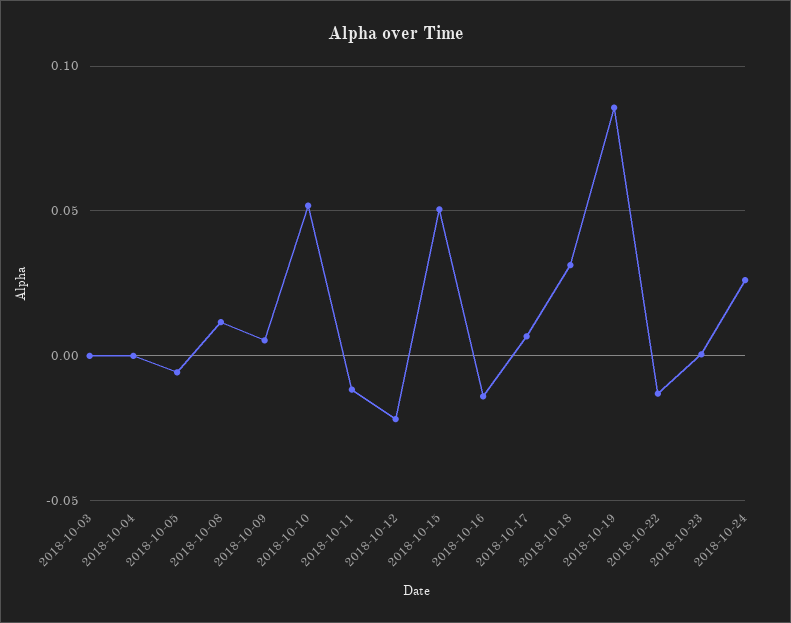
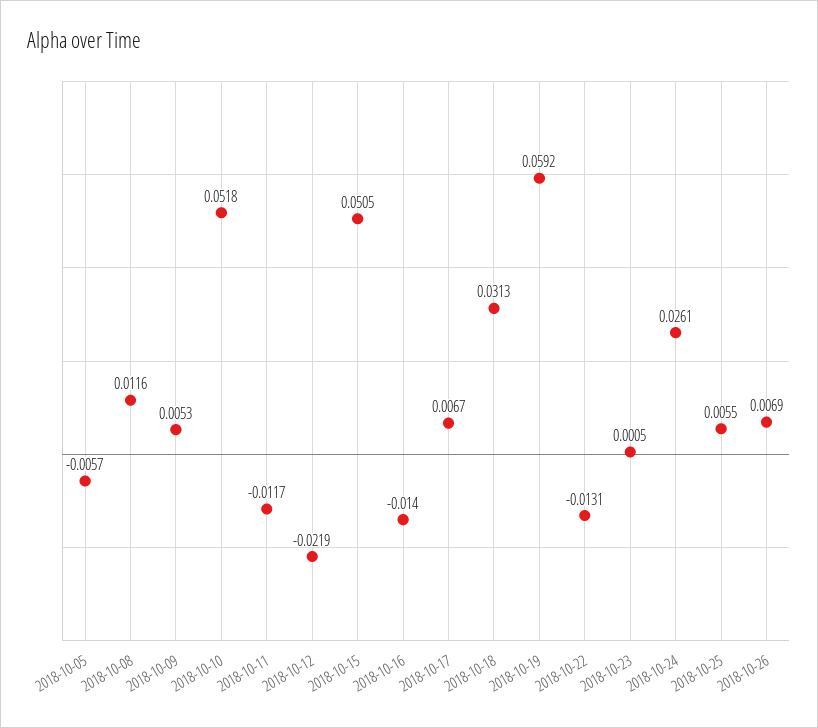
2018-10-03: 0 -> none
2018-10-04: 0 -> none
2018-10-19: 0.085 -> 0.0592
2018-10-25: none -> 0.0055
2018-10-26: none -> 0.0069

